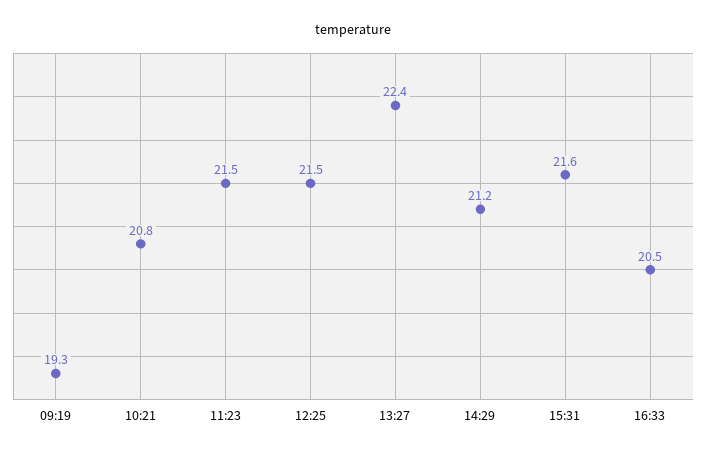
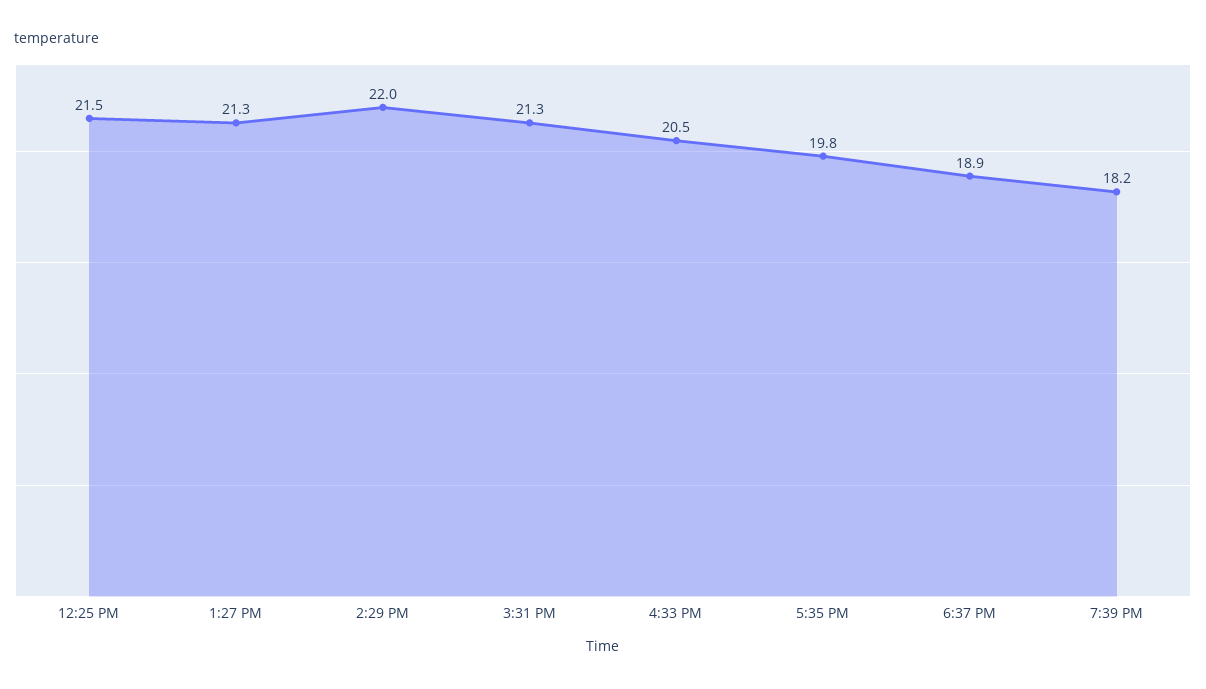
09:19: 19.3 -> none
10:21: 20.8 -> none
11:23: 21.5 -> none
13:27: 22.4 -> 21.3
14:29: 21.2 -> 22
15:31: 21.6 -> 21.3
5:35 PM: none -> 19.8
6:37 PM: none -> 18.9
7:39 PM: none -> 18.2

